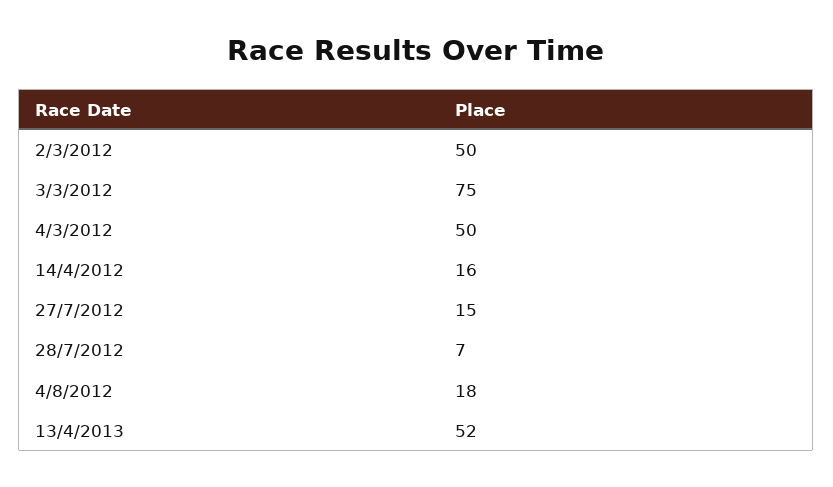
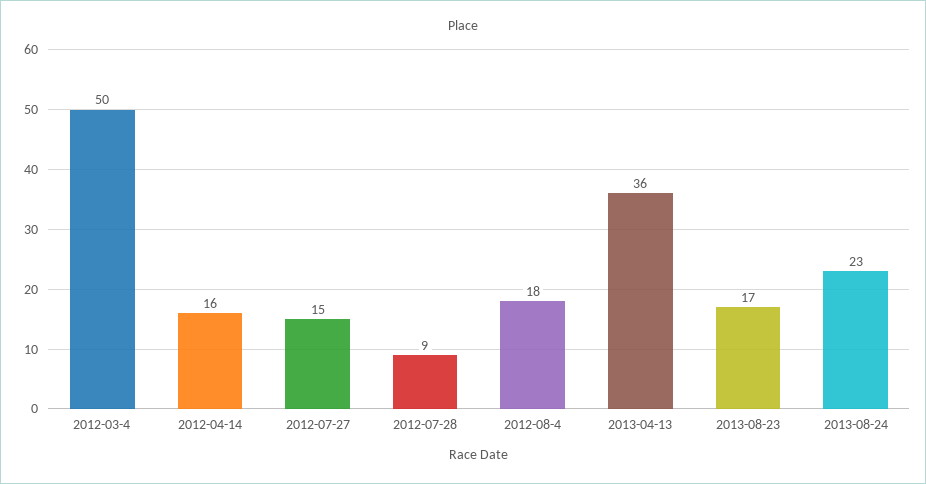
2/3/2012: 50 -> none
3/3/2012: 75 -> none
28/7/2012: 7 -> 9
13/4/2013: 52 -> 36
2013-08-23: none -> 17
2013-08-24: none -> 23

